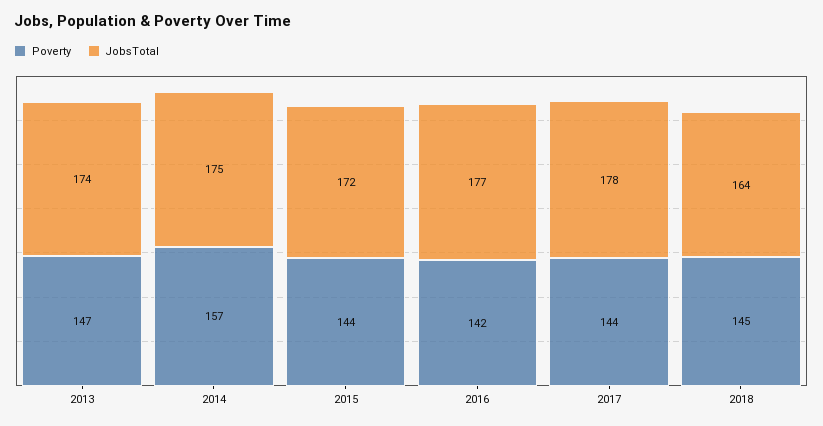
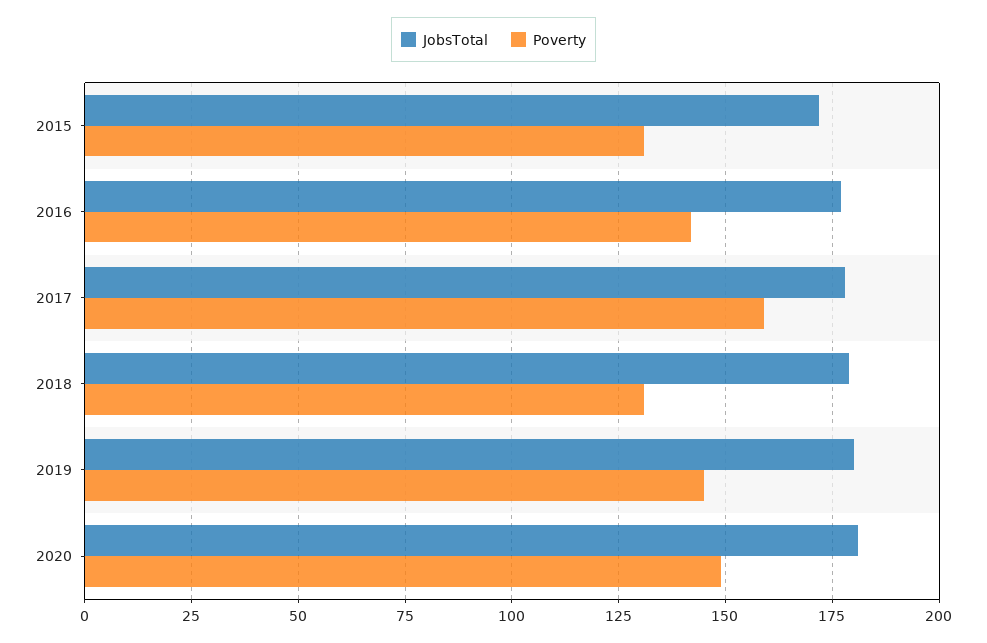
Poverty, 2013: 147 -> none
JobsTotal, 2013: 174 -> none
Poverty, 2014: 157 -> none
JobsTotal, 2014: 175 -> none
Poverty, 2015: 144 -> 130
Poverty, 2017: 144 -> 160
Poverty, 2018: 145 -> 130
JobsTotal, 2018: 164 -> 180
JobsTotal, 2019: none -> 180
Poverty, 2019: none -> 145
JobsTotal, 2020: none -> 180
Poverty, 2020: none -> 150

